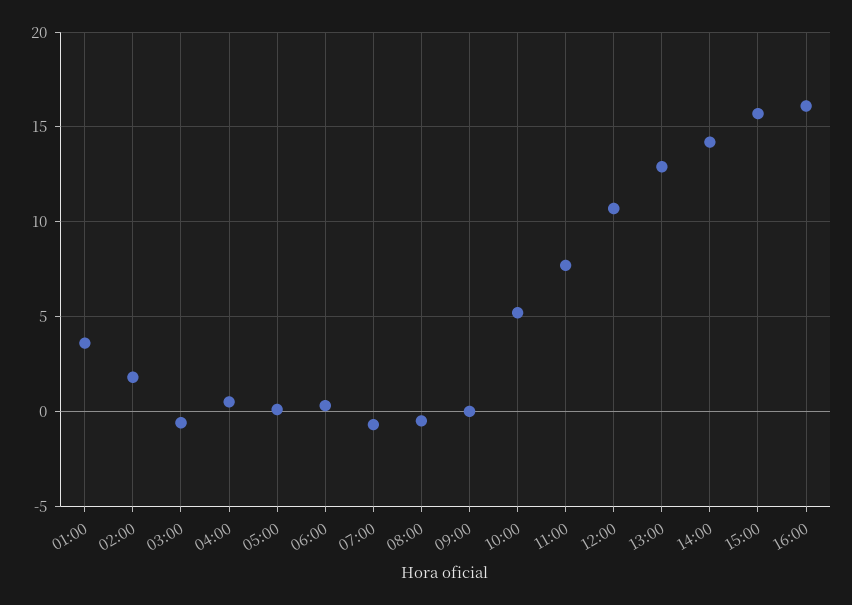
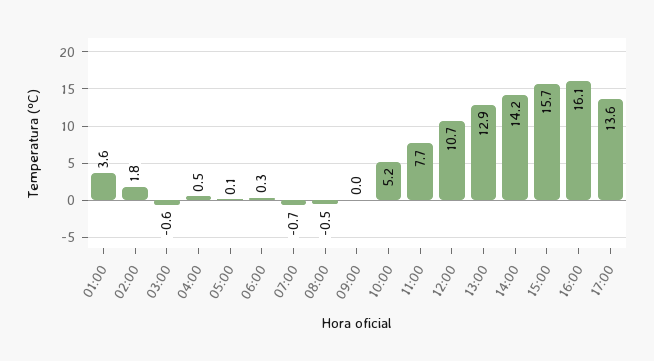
17:00: none -> 13.6

